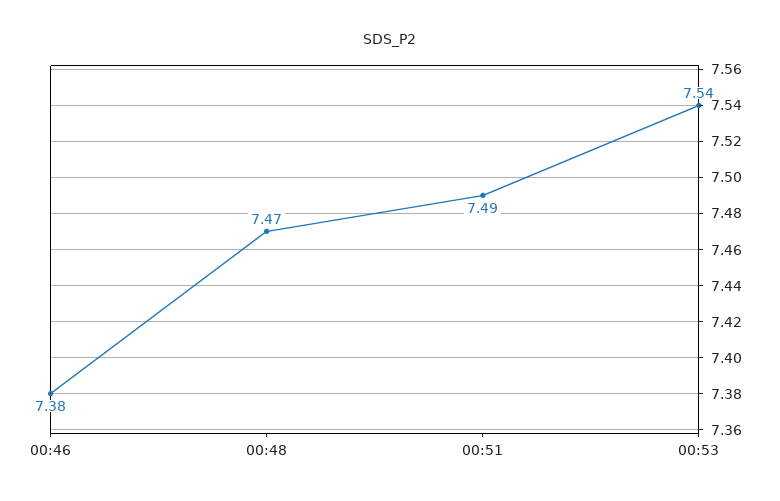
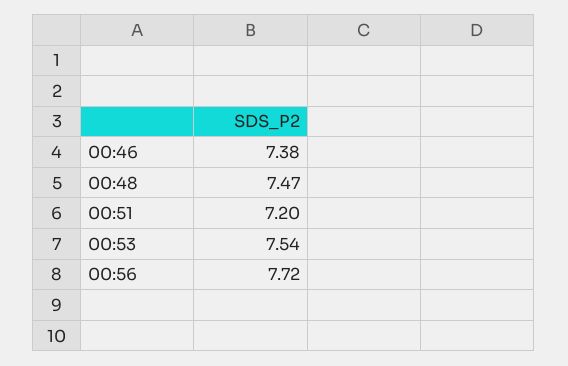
00:51: 7.49 -> 7.2
00:56: none -> 7.72

